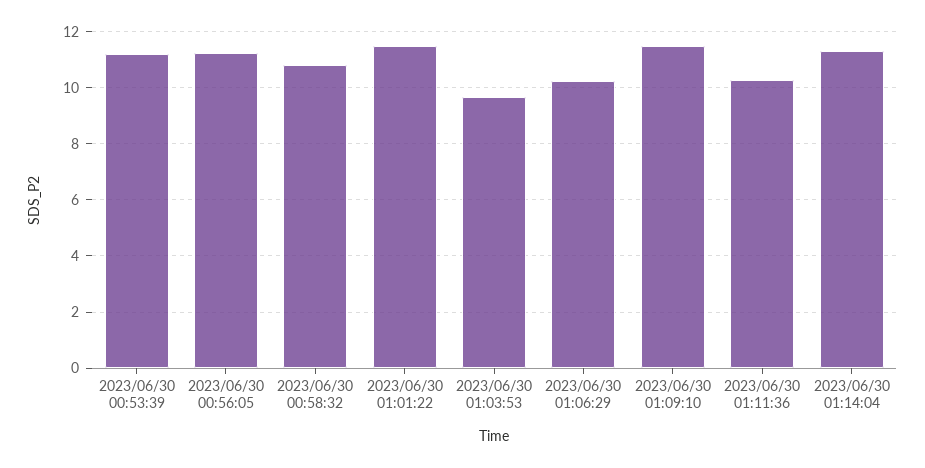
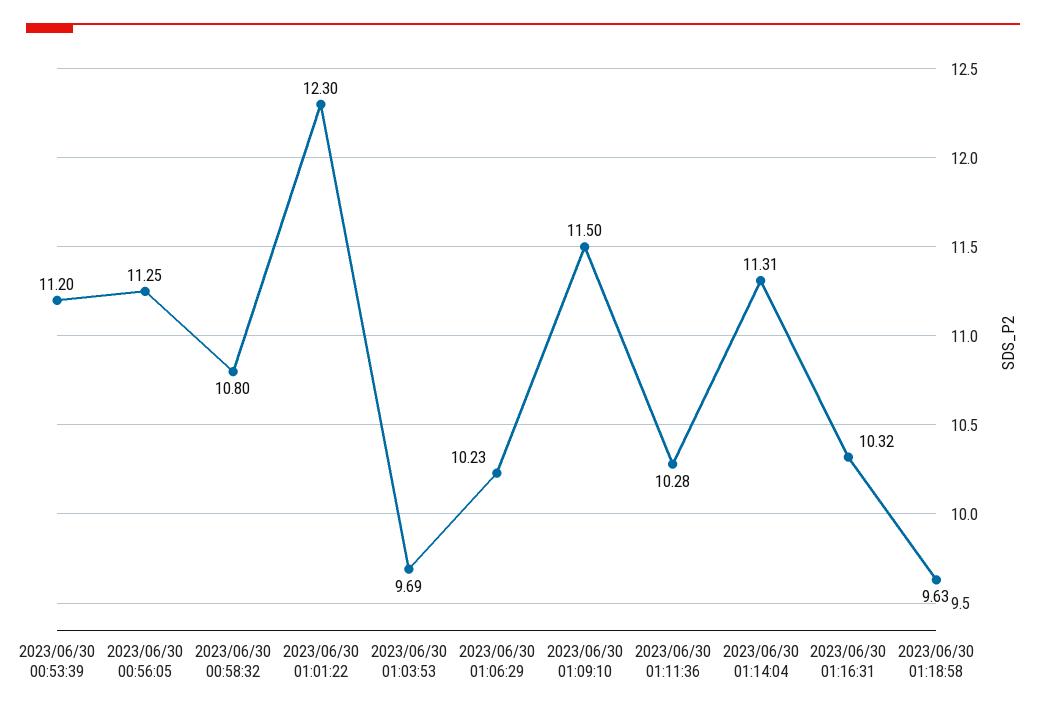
2023/06/30 01:01:22: 11.5 -> 12.3
2023/06/30 01:16:31: none -> 10.32
2023/06/30 01:18:58: none -> 9.63

